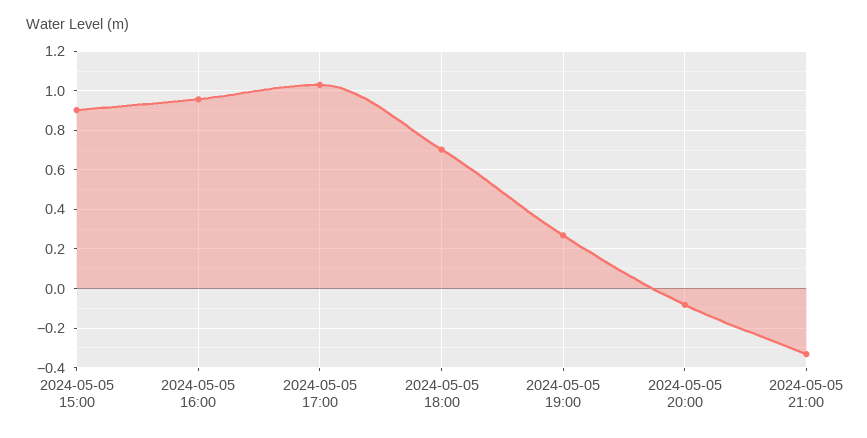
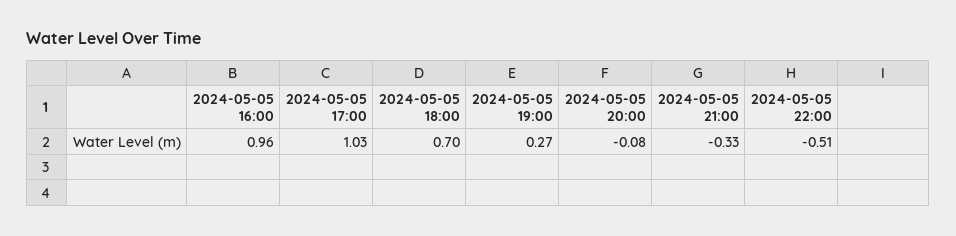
2024-05-05 15:00: 0.9 -> none
2024-05-05 22:00: none -> -0.51

